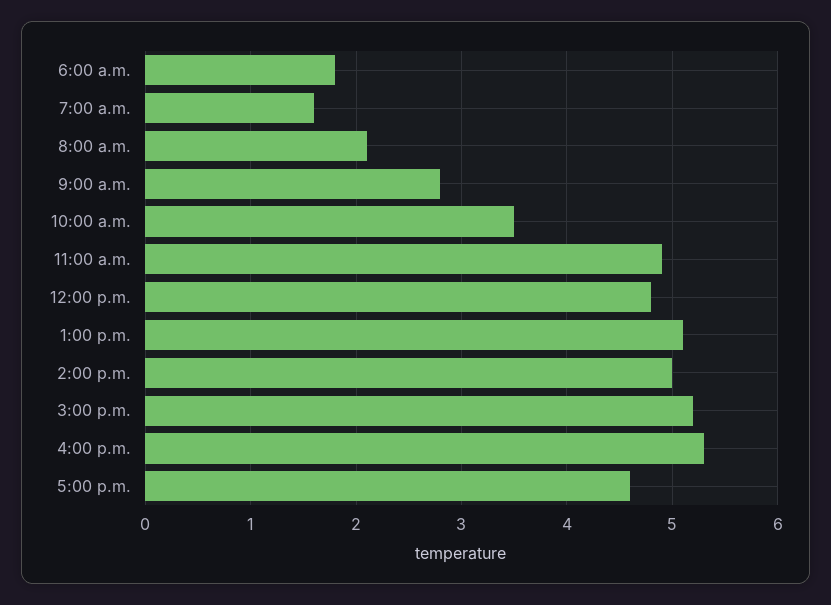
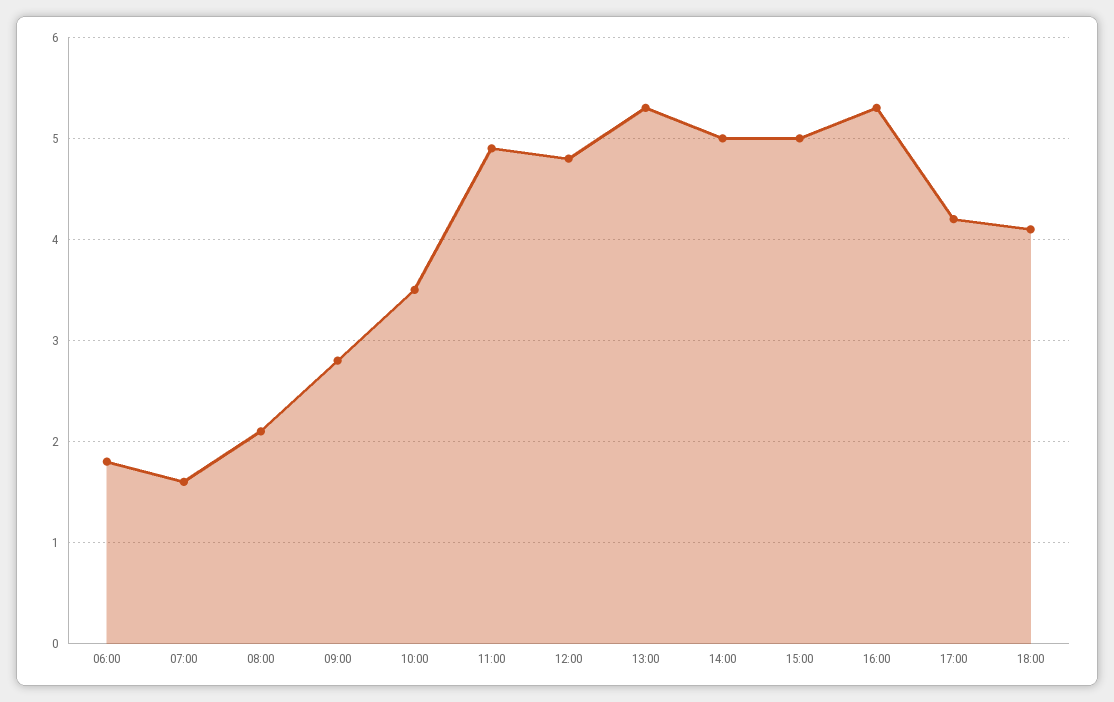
1:00 p.m.: 5.1 -> 5.3
3:00 p.m.: 5.2 -> 5
5:00 p.m.: 4.6 -> 4.2
18:00: none -> 4.1

